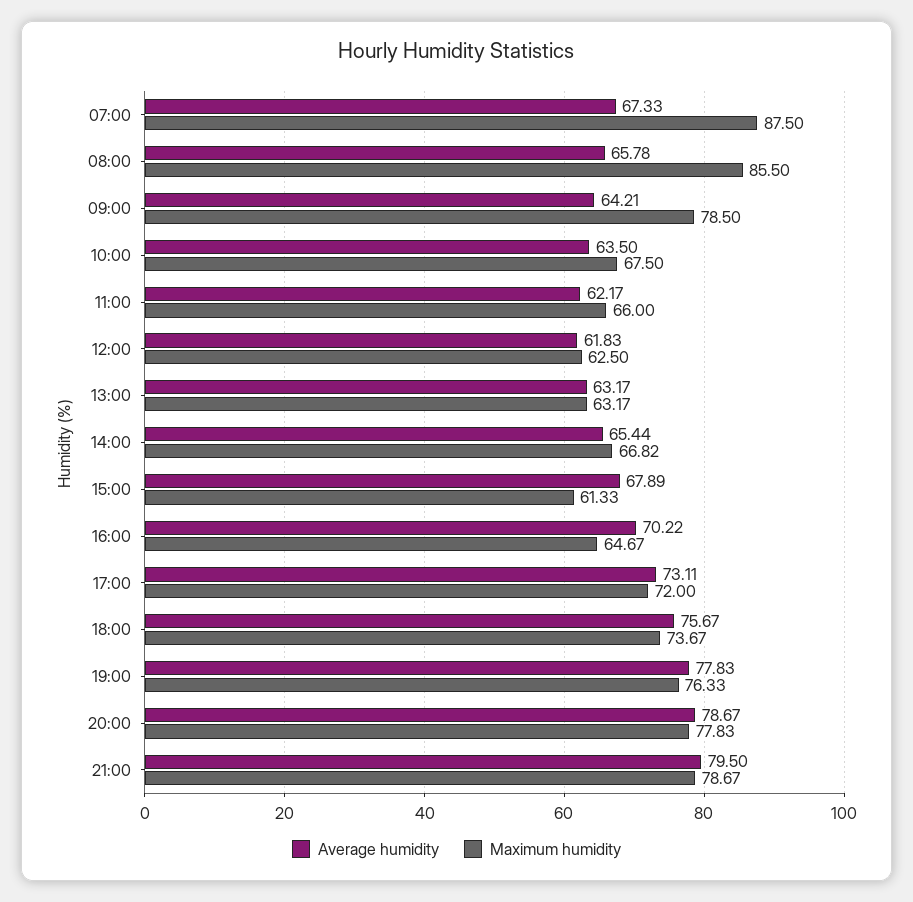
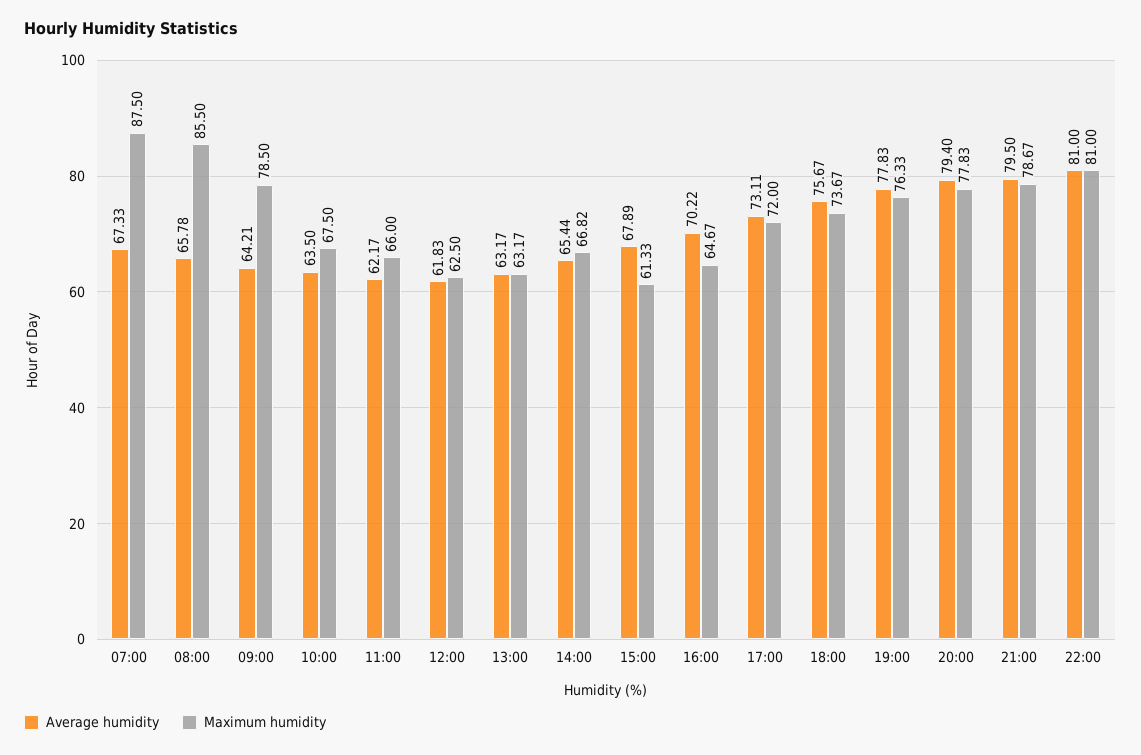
Average humidity, 20:00: 78.67 -> 79.4
Average humidity, 22:00: none -> 81
Maximum humidity, 22:00: none -> 81

